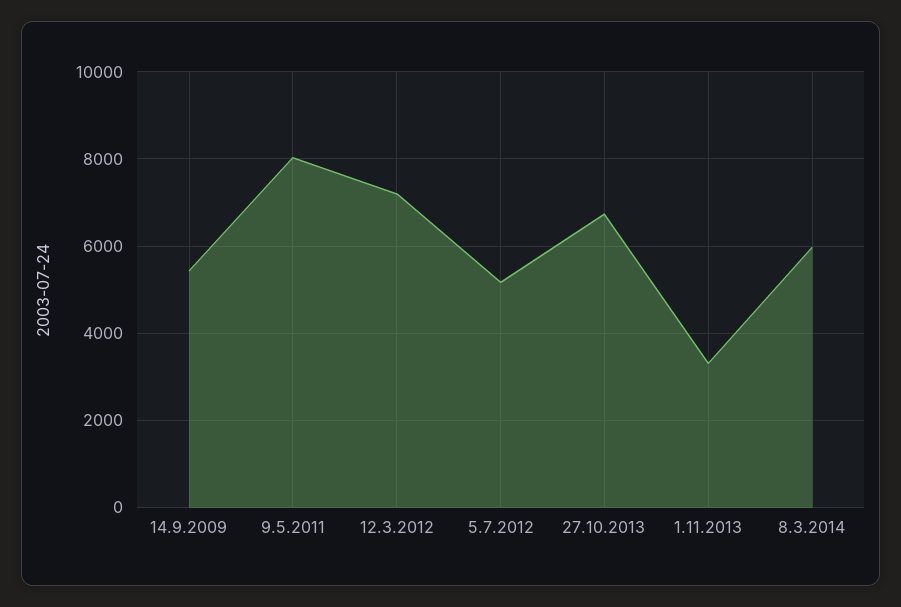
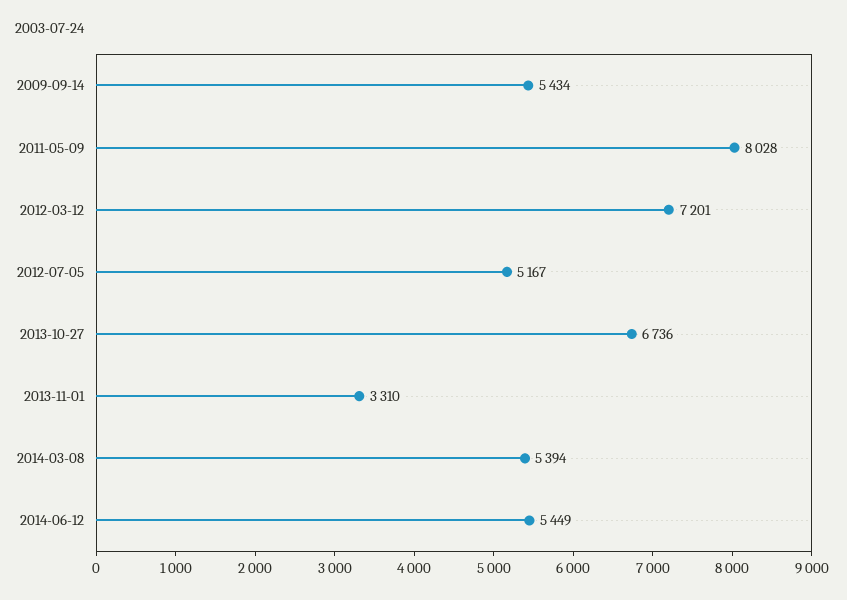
8.3.2014: 6000 -> 5394
2014-06-12: none -> 5449

